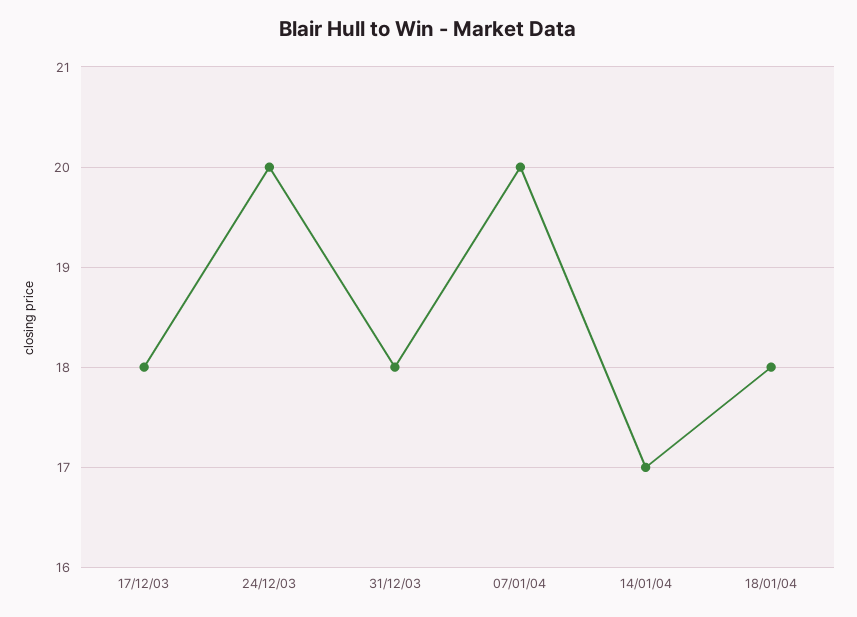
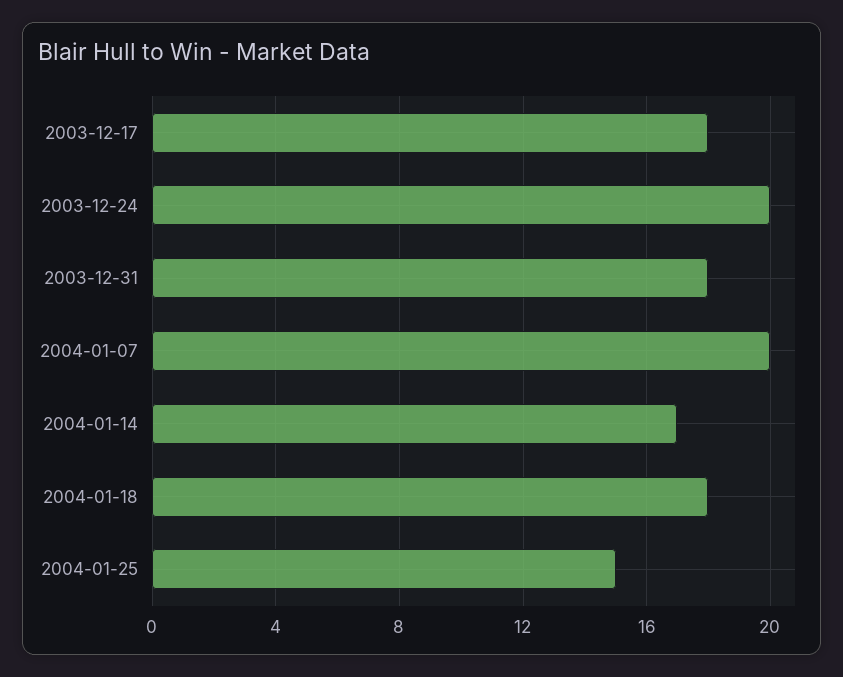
2004-01-25: none -> 15

